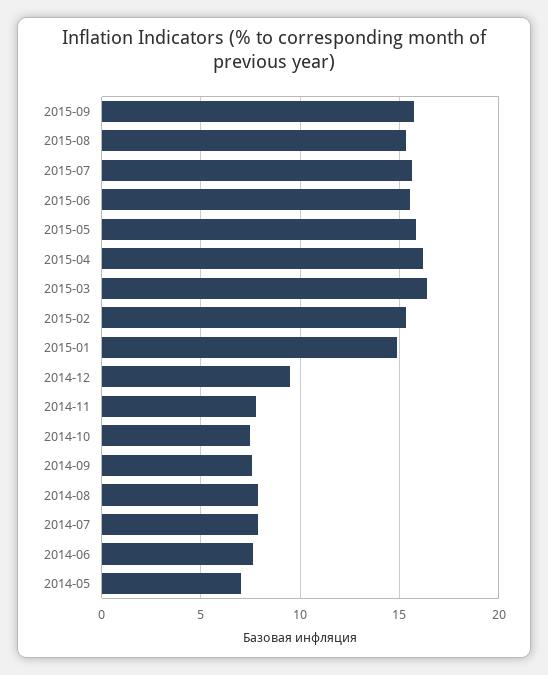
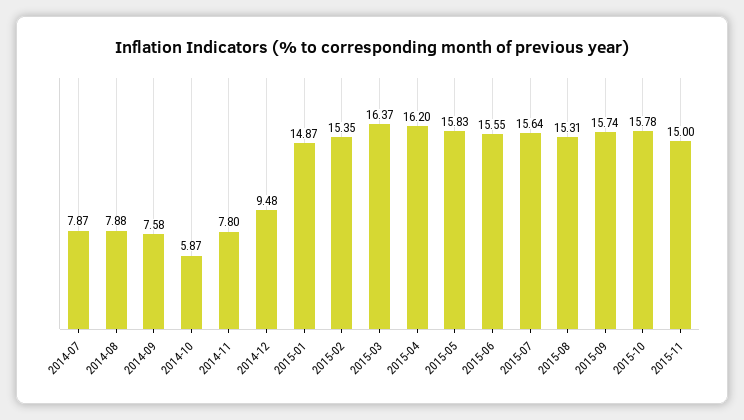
2014-10: 7.5 -> 5.87
2014-06: 7.5 -> none
2014-05: 7 -> none
2015-10: none -> 15.78
2015-11: none -> 15

